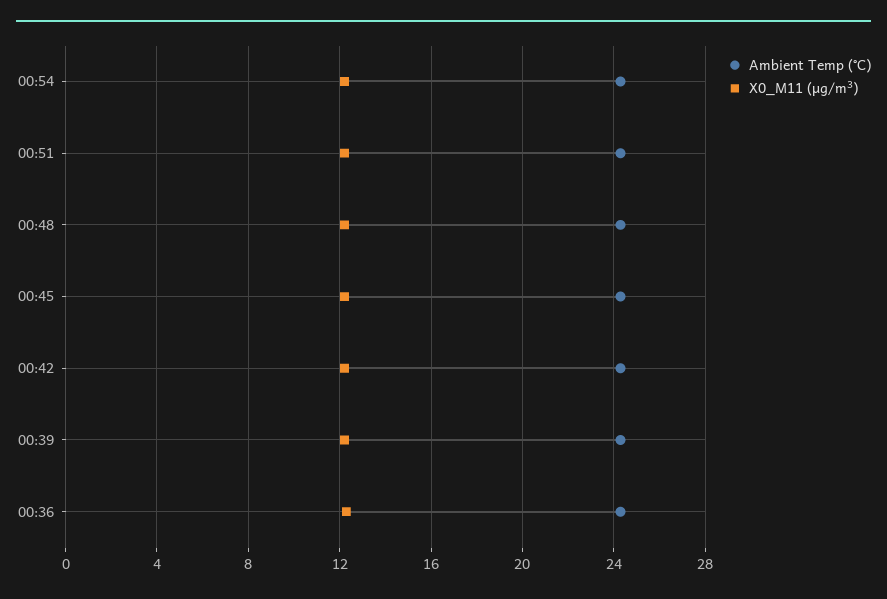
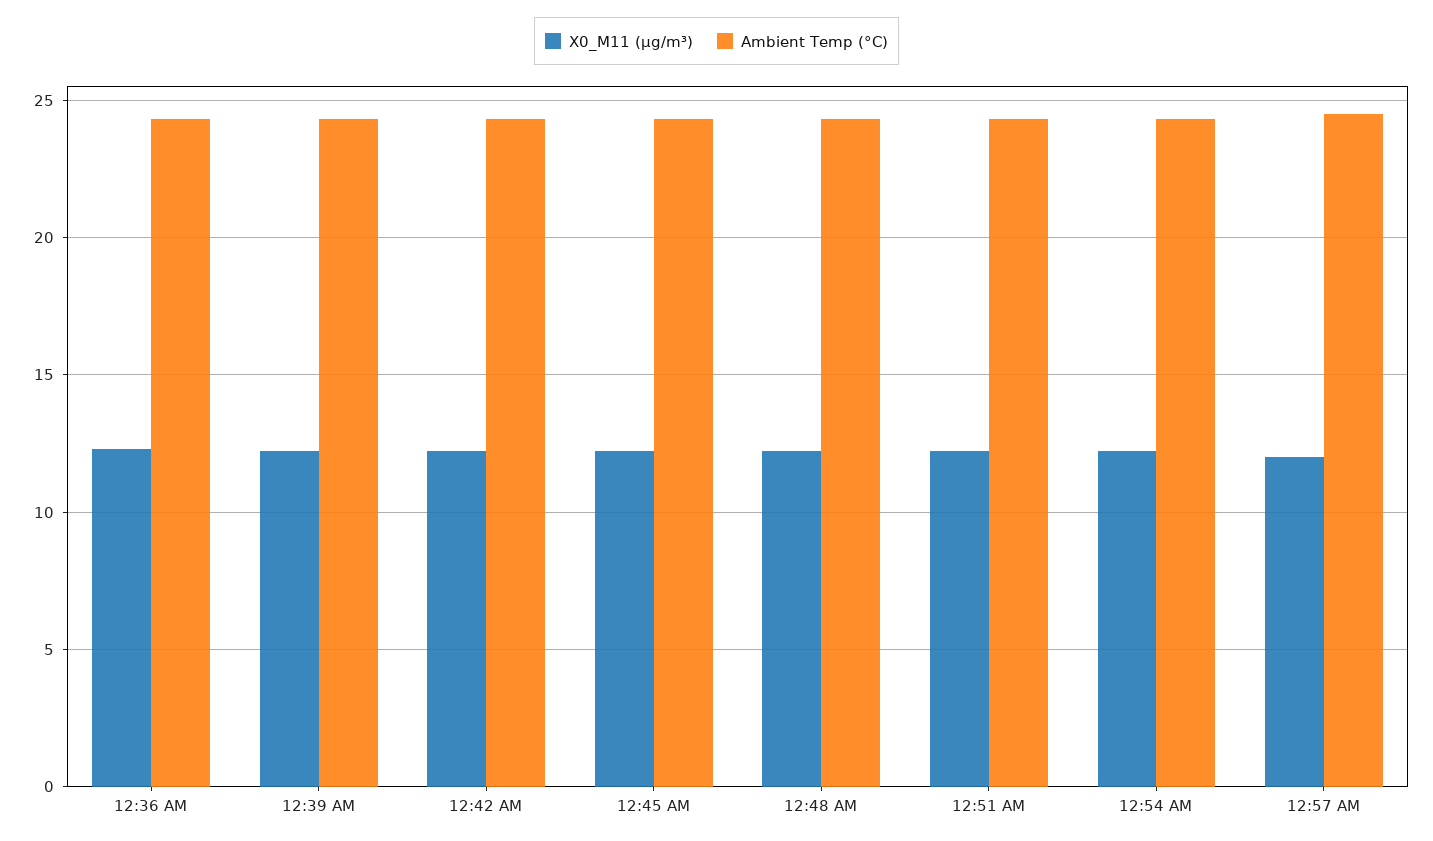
X0_M11 (μg/m³), 12:57 AM: none -> 12
Ambient Temp (°C), 12:57 AM: none -> 24.5

